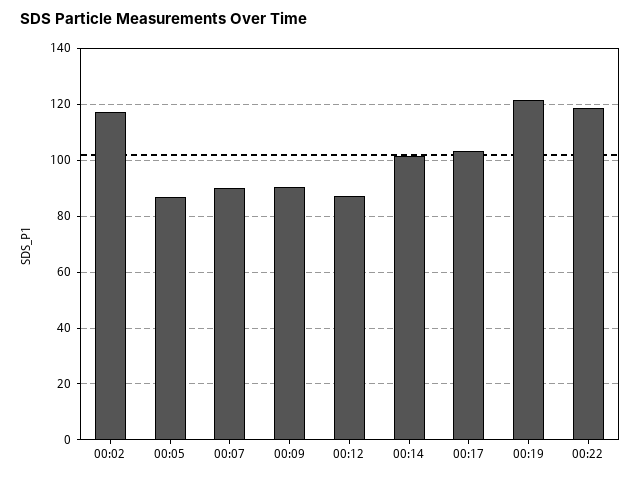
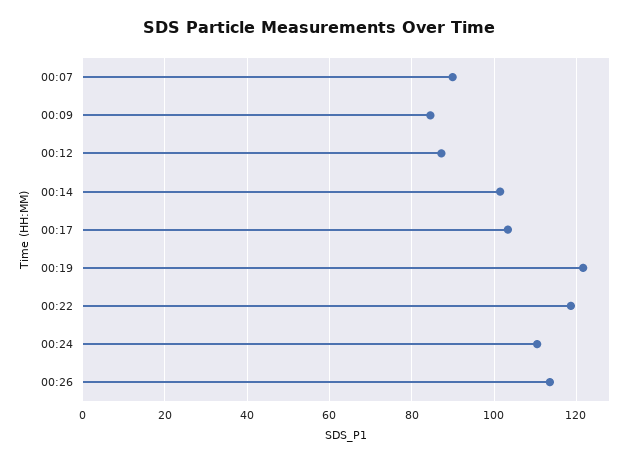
00:02: 117.5 -> none
00:05: 87.5 -> none
00:09: 90 -> 84
00:24: none -> 110
00:26: none -> 114

